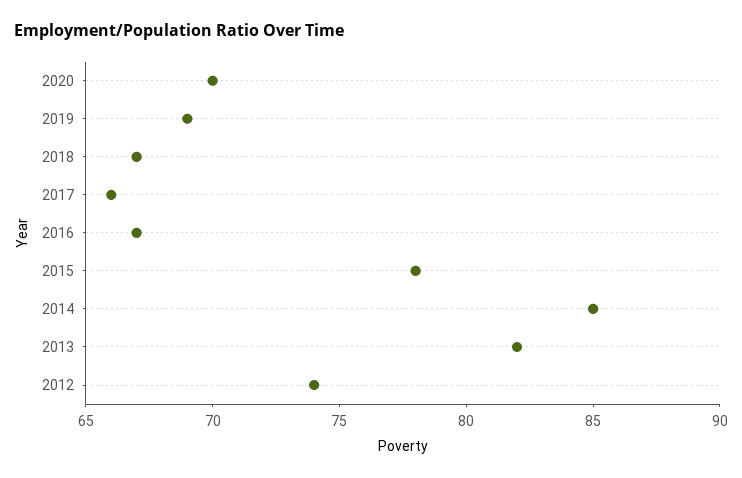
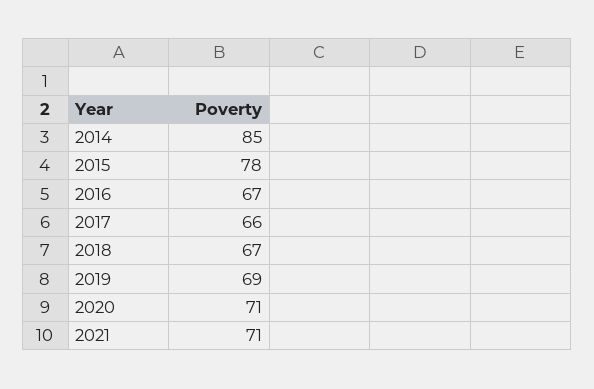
2020: 70 -> 71
2013: 82 -> none
2012: 74 -> none
2021: none -> 71

